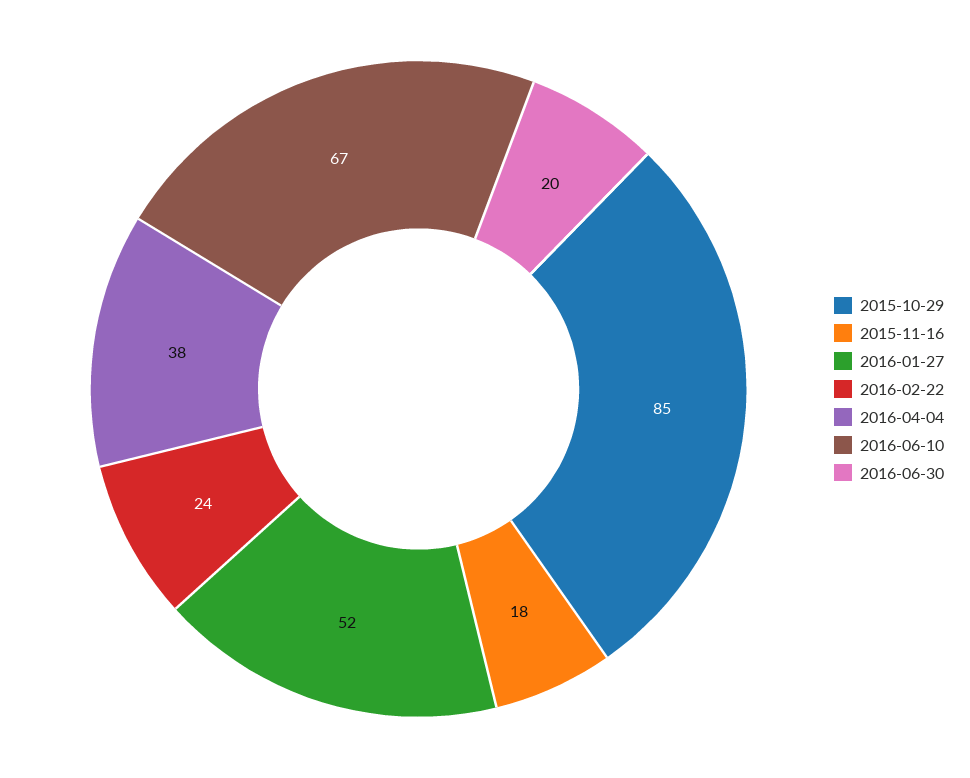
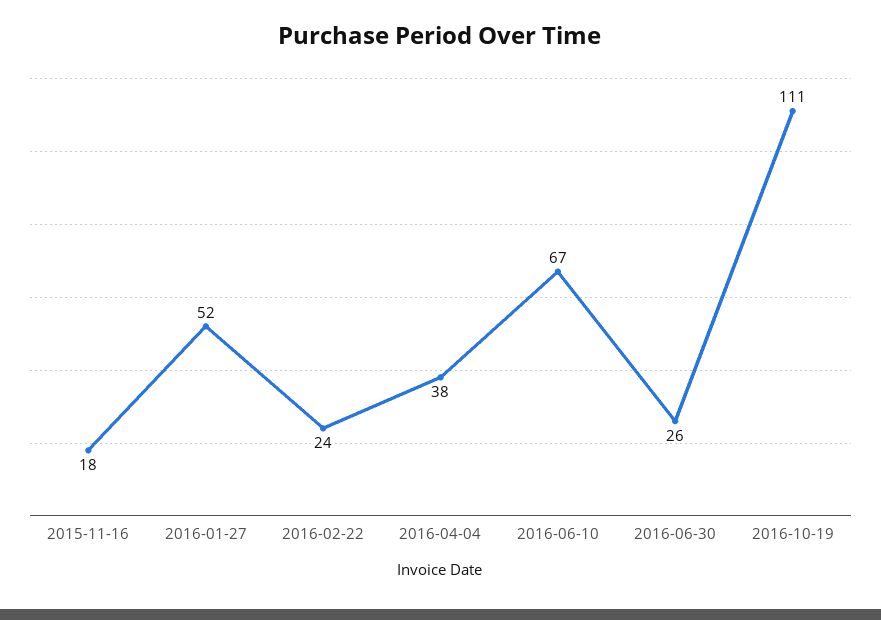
2015-10-29: 85 -> none
2016-06-30: 20 -> 26
2016-10-19: none -> 111

